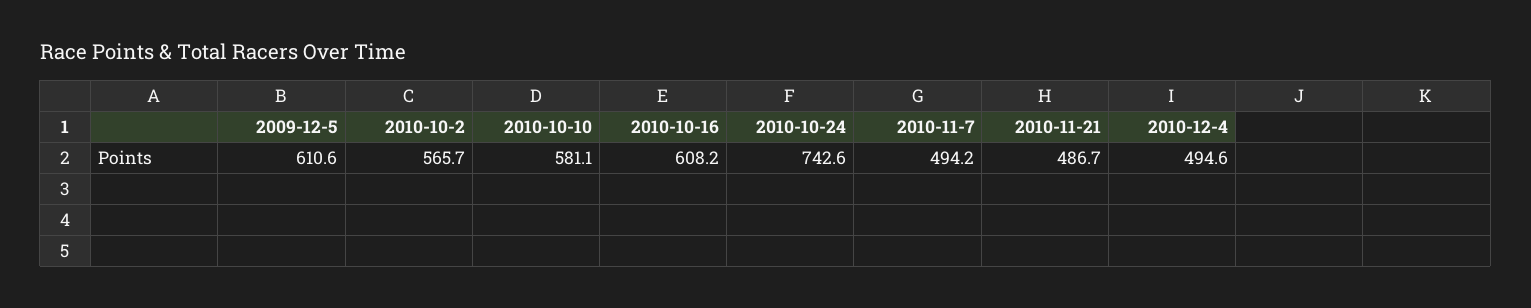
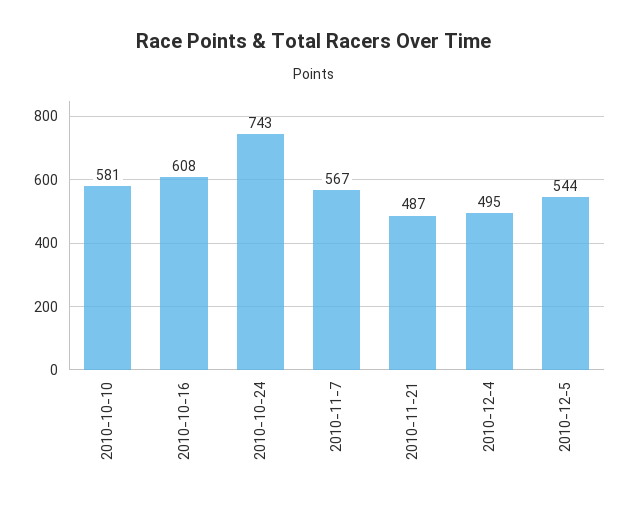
2009-12-5: 610.6 -> none
2010-10-2: 565.7 -> none
2010-11-7: 494.2 -> 567
2010-12-5: none -> 544

